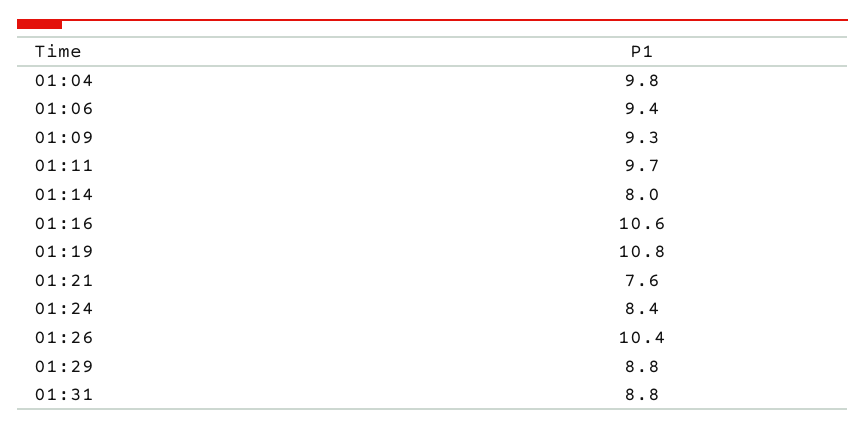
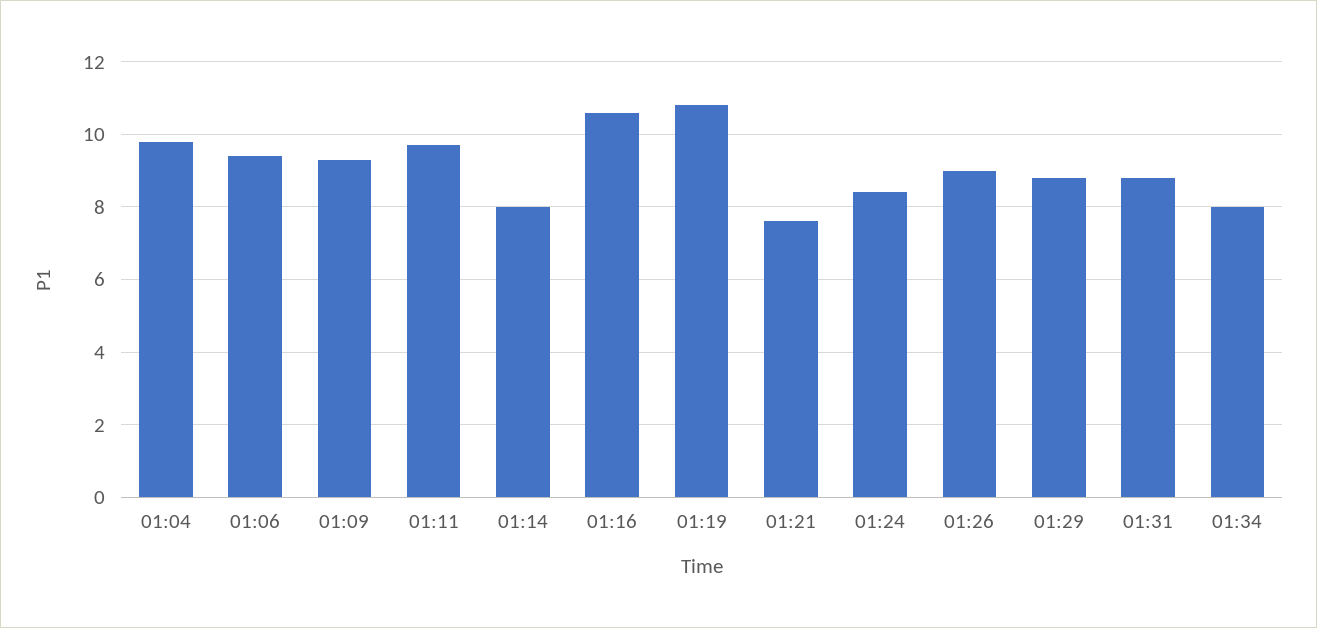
01:26: 10.4 -> 9
01:34: none -> 8

